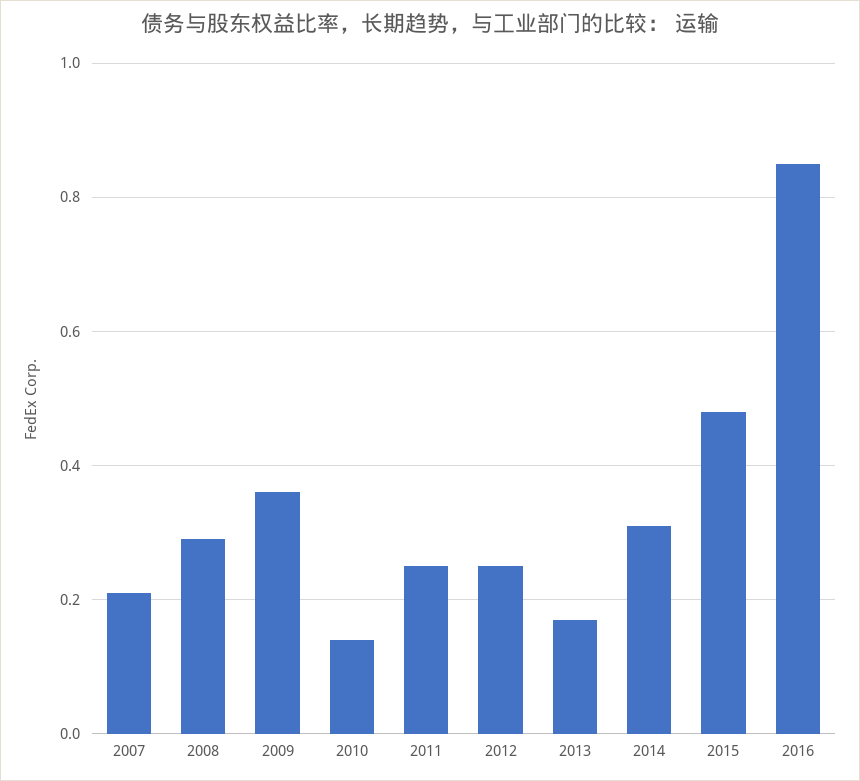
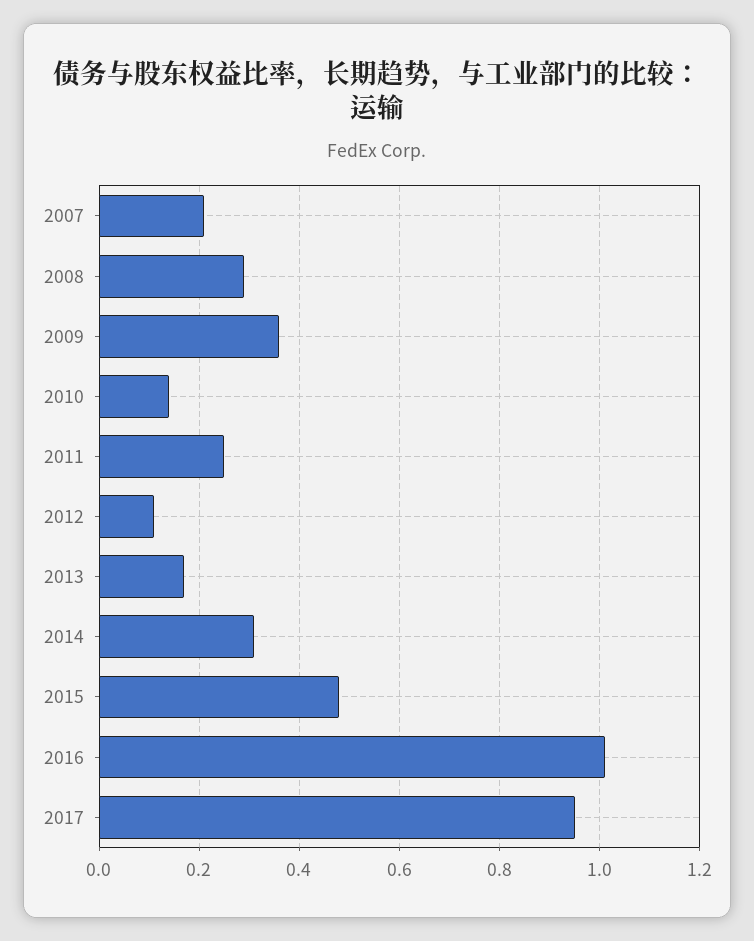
2012: 0.25 -> 0.1
2016: 0.85 -> 1
2017: none -> 0.95

